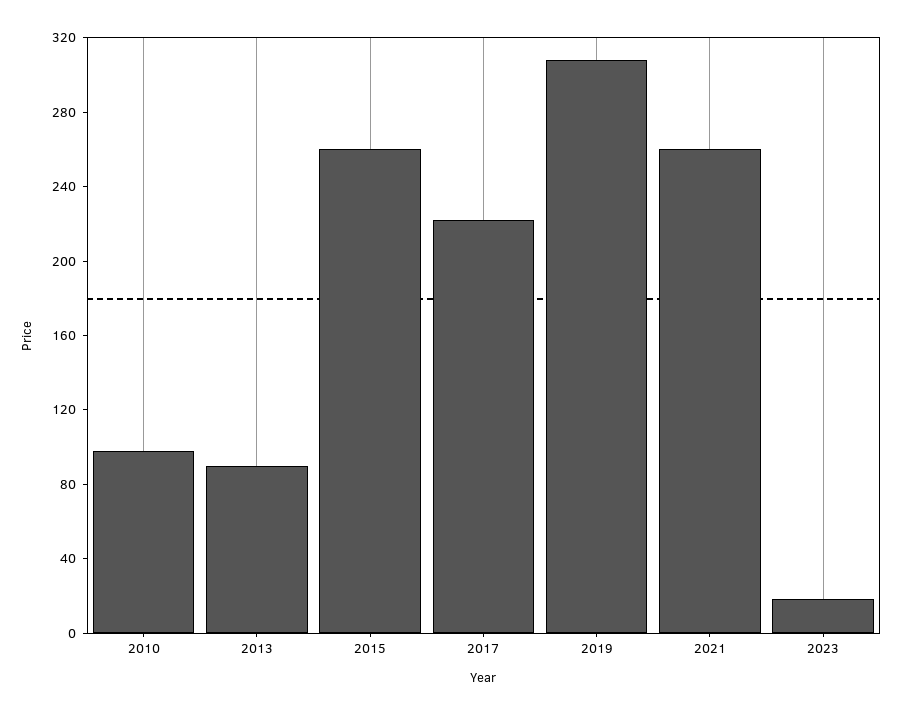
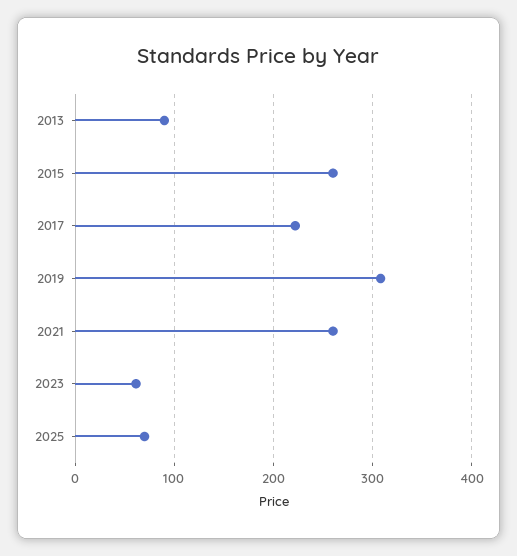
2010: 100 -> none
2023: 20 -> 60
2025: none -> 70

